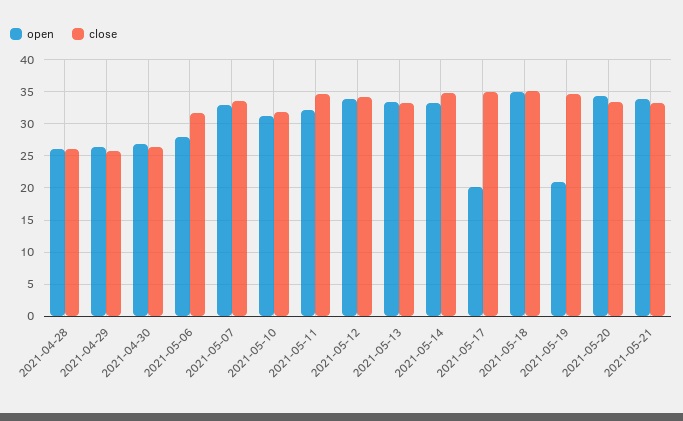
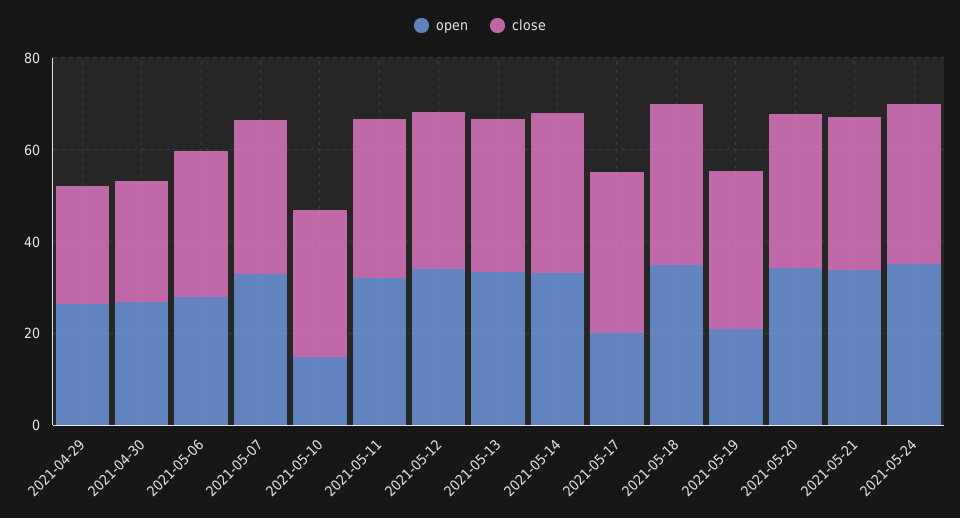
open, 2021-04-28: 26 -> none
close, 2021-04-28: 26 -> none
open, 2021-05-10: 31 -> 15
open, 2021-05-24: none -> 35
close, 2021-05-24: none -> 35

